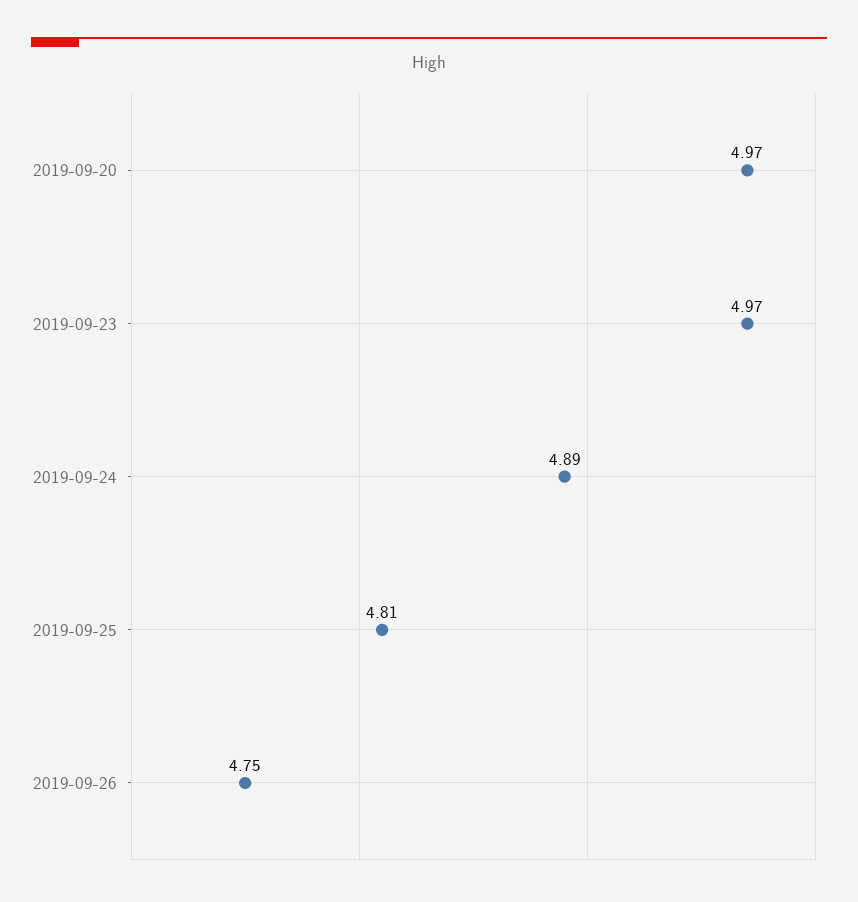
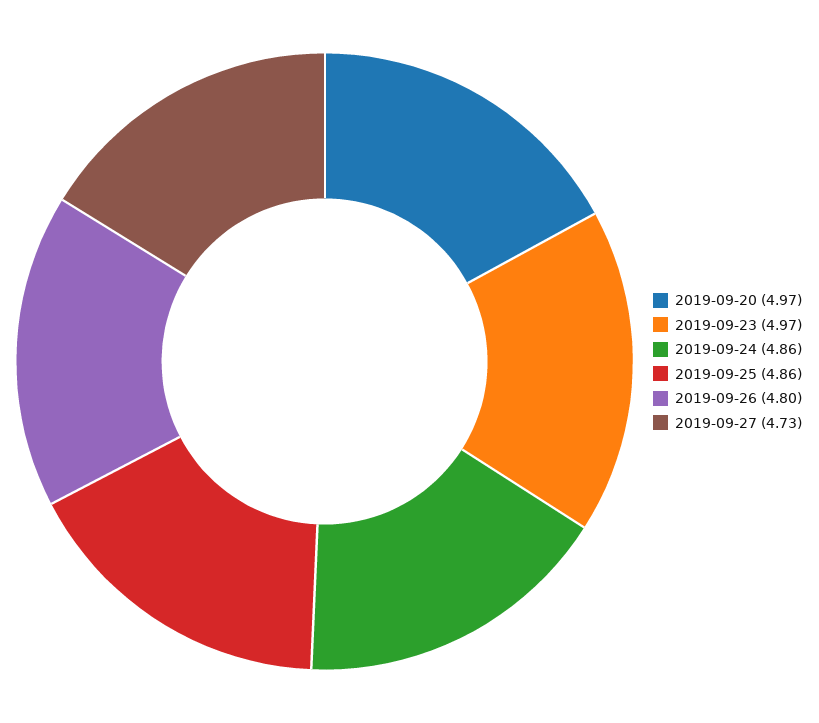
2019-09-24: 4.89 -> 4.86
2019-09-25: 4.81 -> 4.86
2019-09-26: 4.75 -> 4.8
2019-09-27: none -> 4.73

